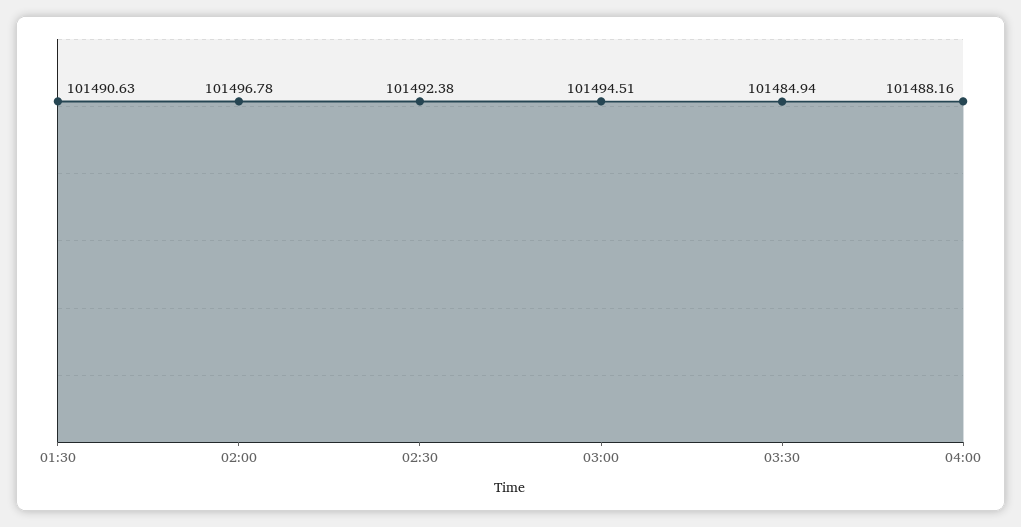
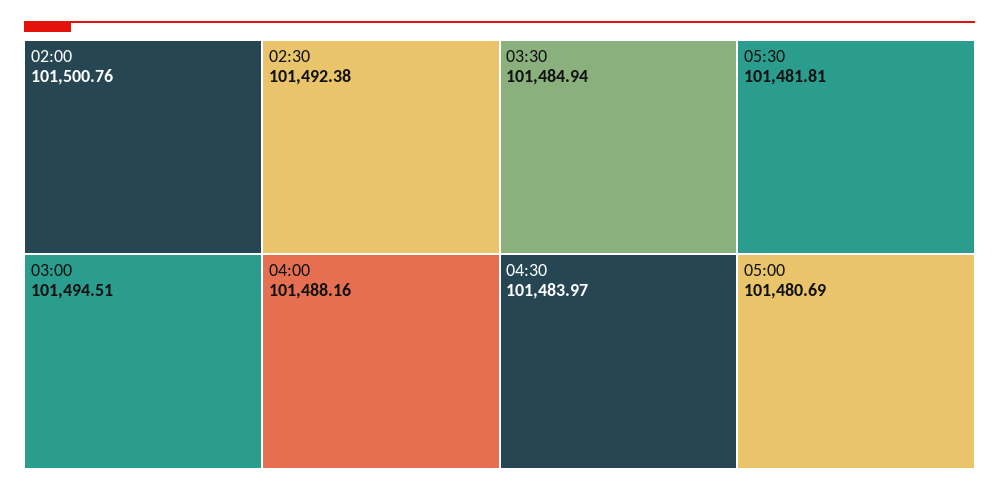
01:30: 101490.63 -> none
02:00: 101496.78 -> 101500.76
04:30: none -> 101483.97
05:30: none -> 101481.81
05:00: none -> 101480.69

